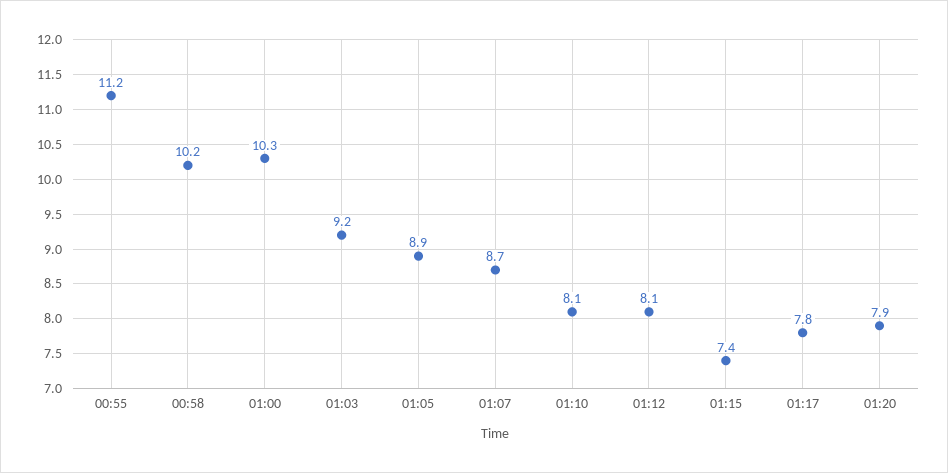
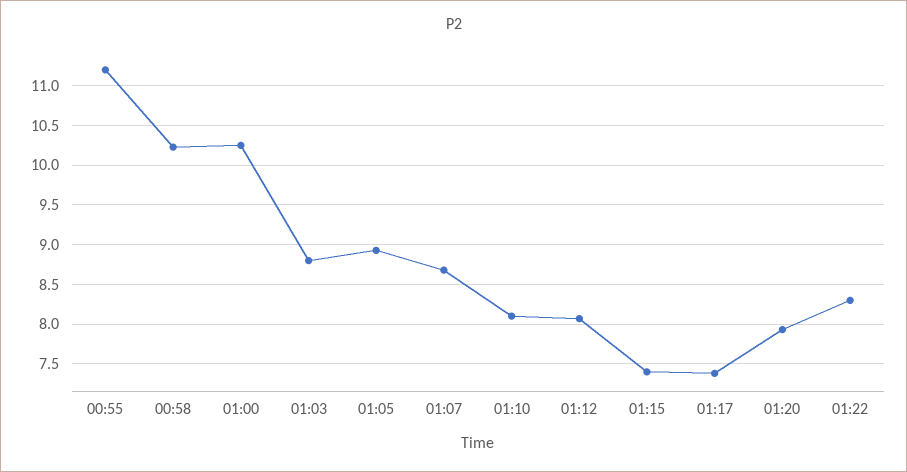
01:03: 9.2 -> 8.8
01:17: 7.8 -> 7.4
01:22: none -> 8.3

